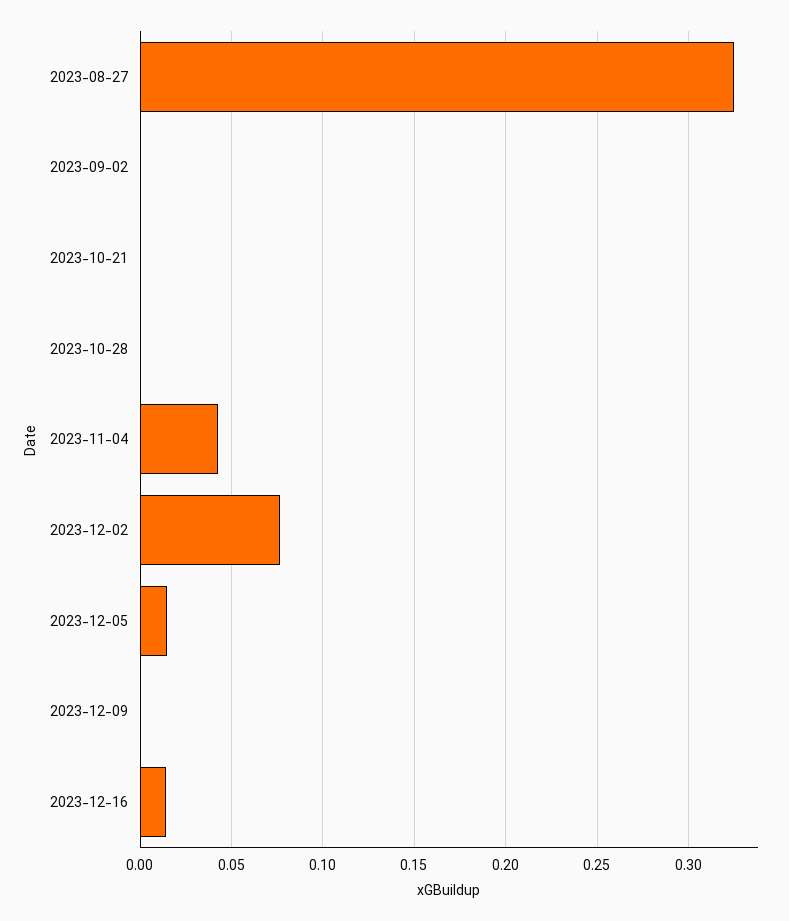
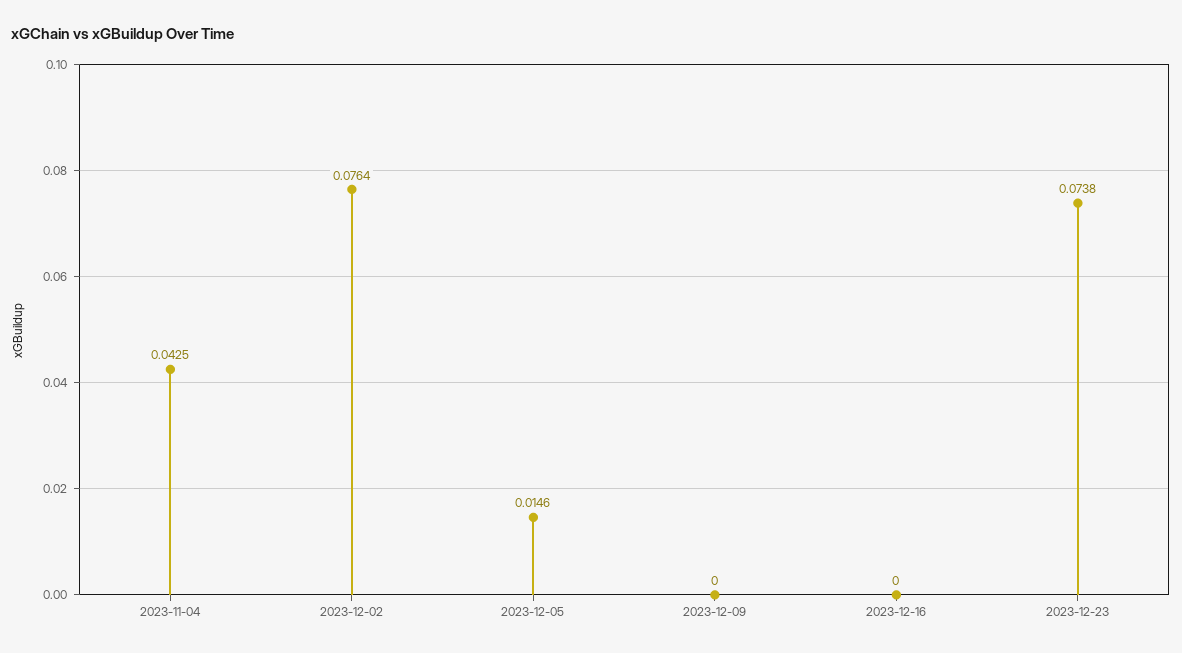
2023-08-27: 0.325 -> none
2023-09-02: 0 -> none
2023-10-21: 0 -> none
2023-10-28: 0 -> none
2023-12-16: 0.015 -> 0
2023-12-23: none -> 0.0738

